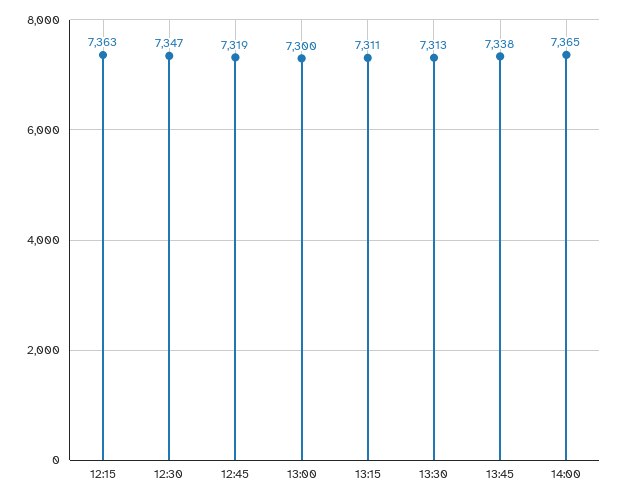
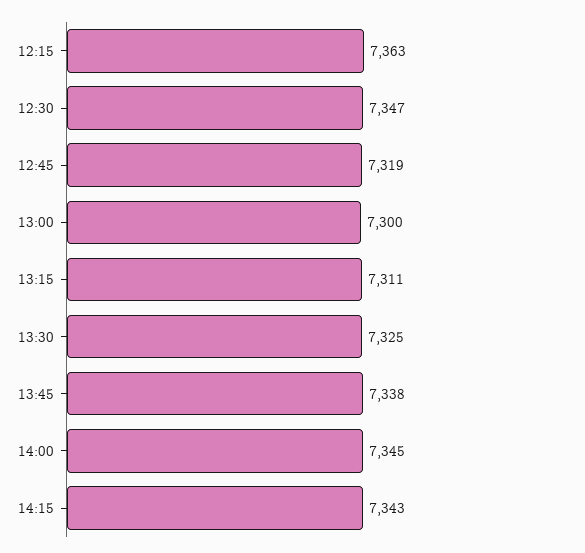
13:30: 7313 -> 7325
14:00: 7365 -> 7345
14:15: none -> 7343

